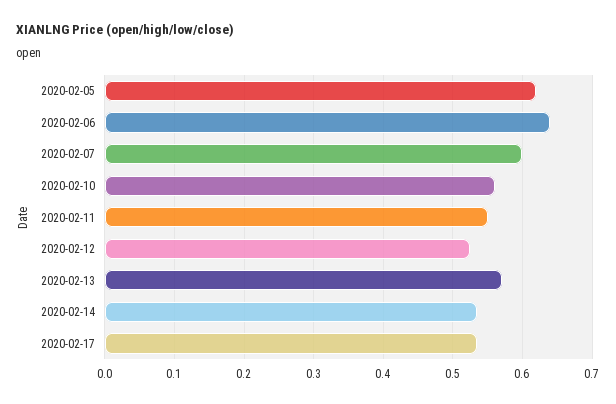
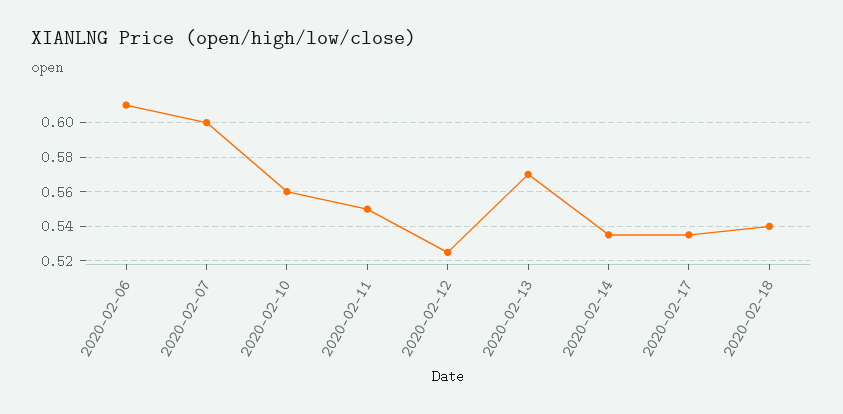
2020-02-05: 0.62 -> none
2020-02-06: 0.64 -> 0.61
2020-02-18: none -> 0.54

